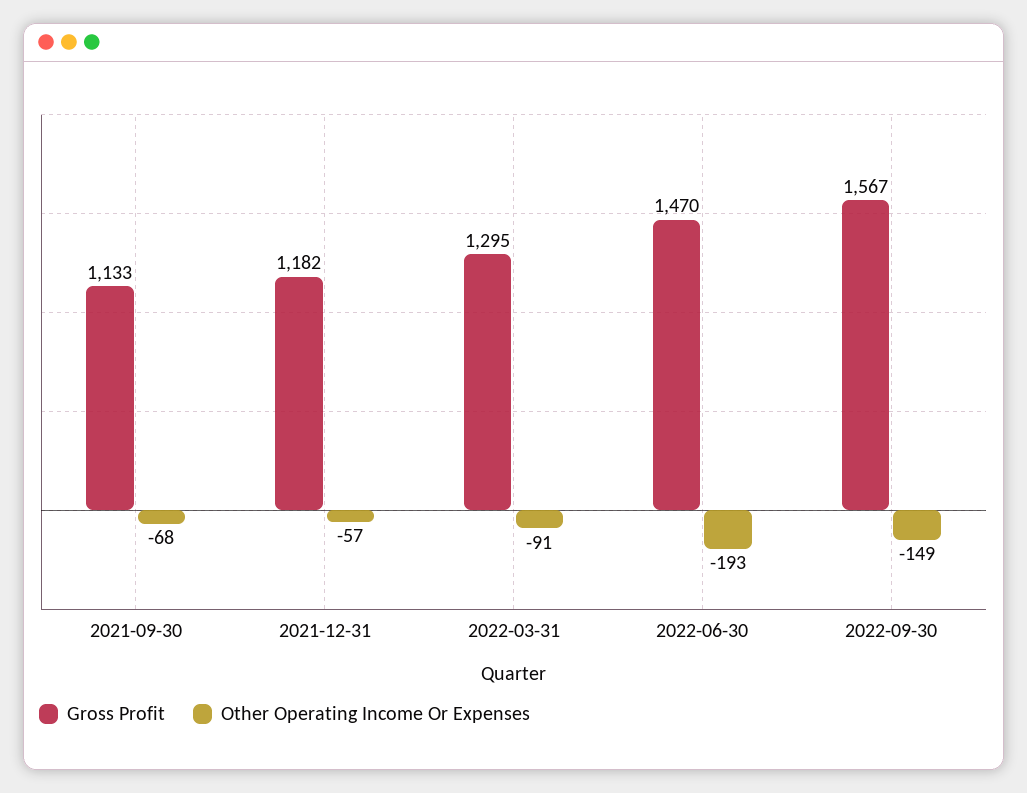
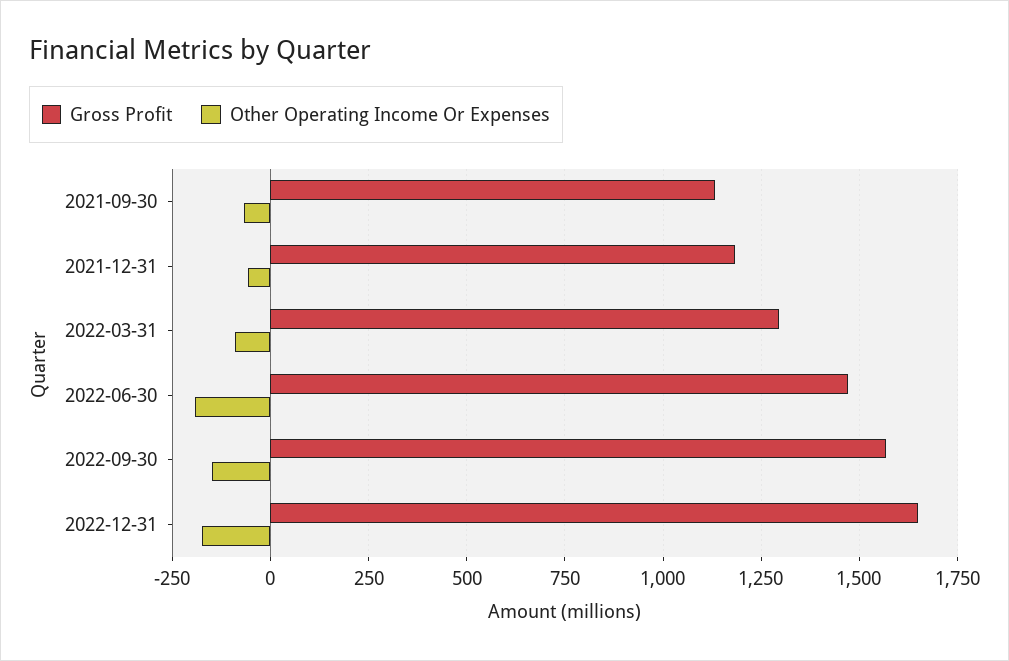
Gross Profit, 2022-12-31: none -> 1650
Other Operating Income Or Expenses, 2022-12-31: none -> -175

